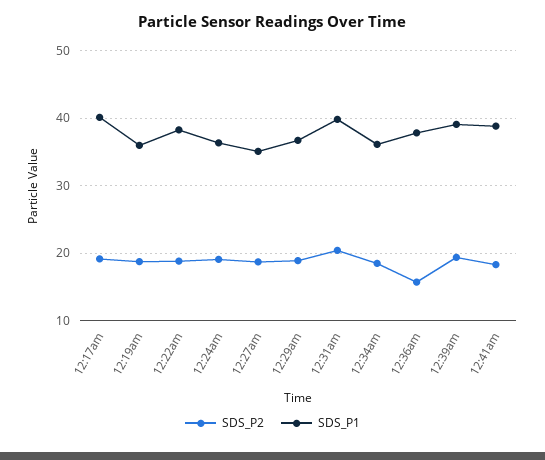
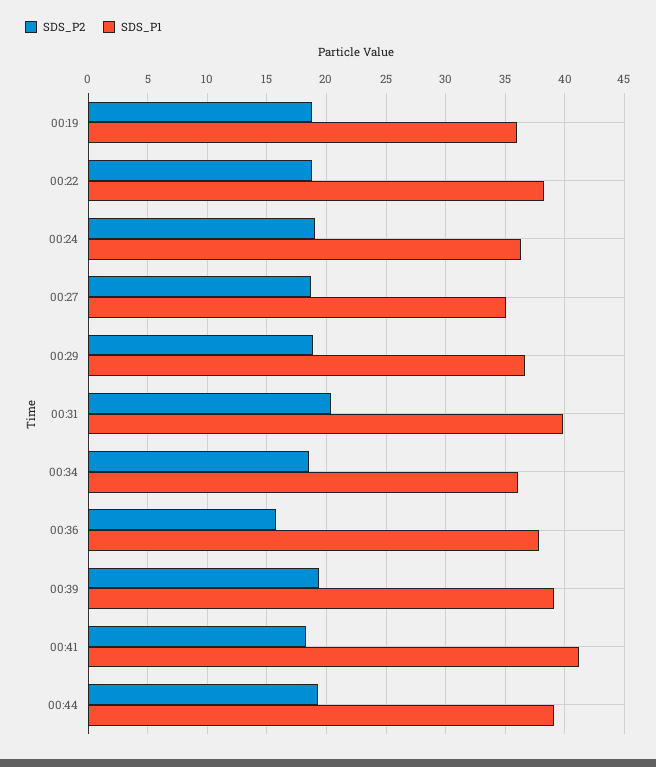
SDS_P2, 12:17am: 19 -> none
SDS_P1, 12:17am: 40 -> none
SDS_P1, 12:41am: 39 -> 41
SDS_P2, 00:44: none -> 19
SDS_P1, 00:44: none -> 39

